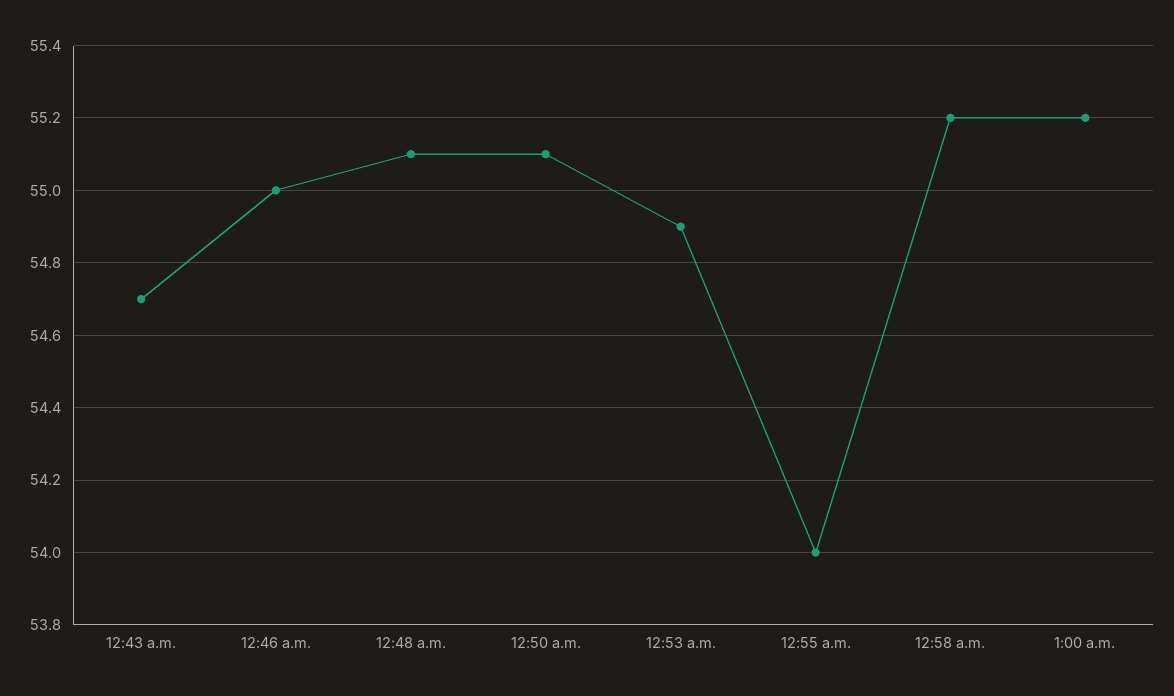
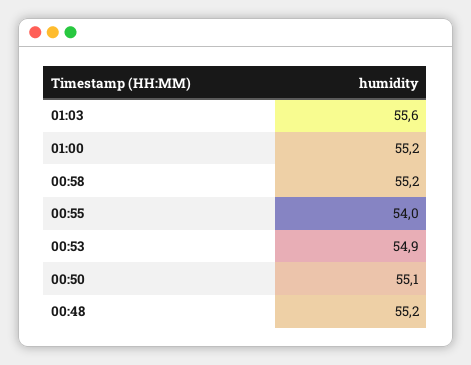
12:43 a.m.: 54.7 -> none
12:46 a.m.: 55 -> none
12:48 a.m.: 55.1 -> 55.2
01:03: none -> 55.6

